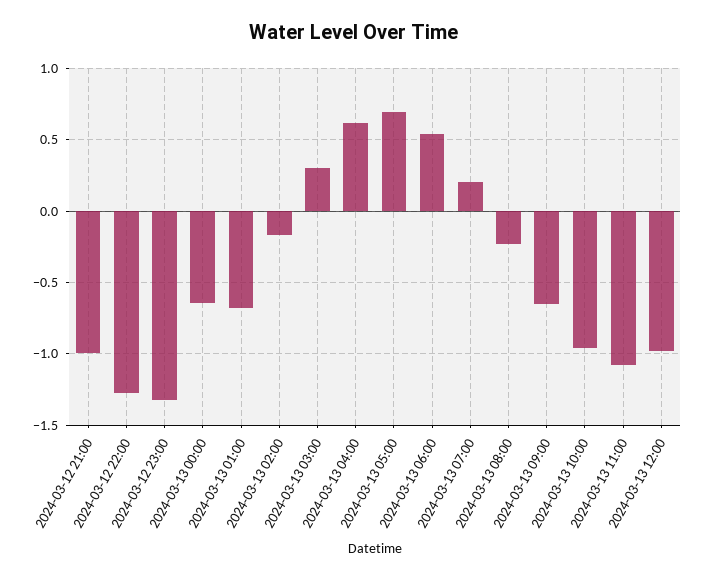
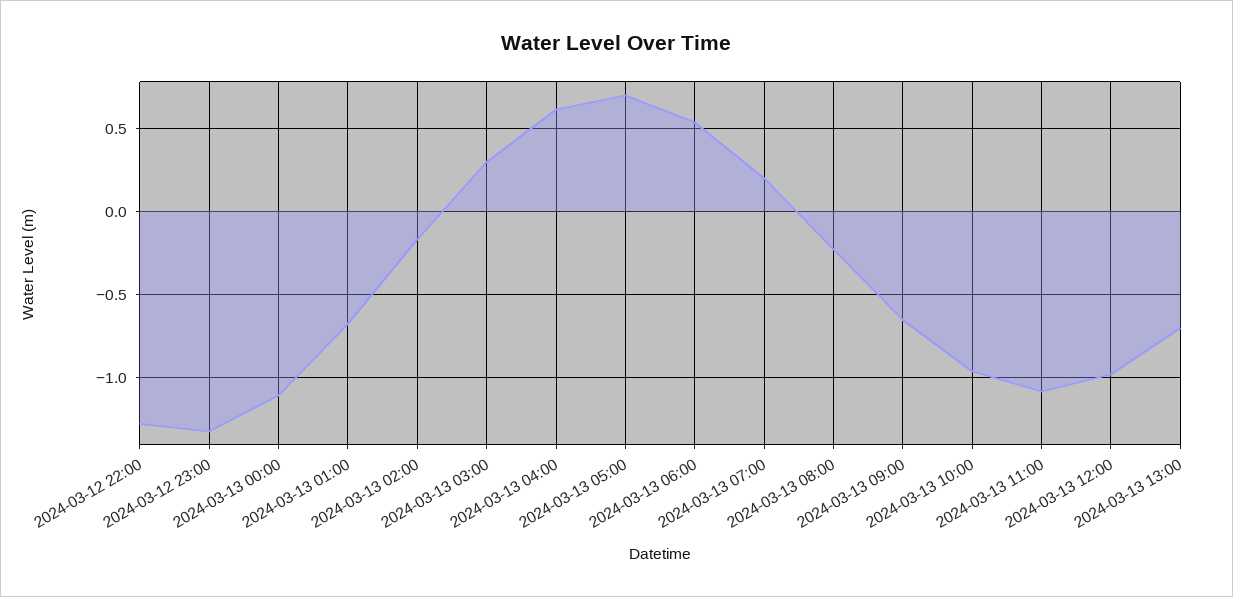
2024-03-12 21:00: -1 -> none
2024-03-13 00:00: -0.65 -> -1.1
2024-03-13 13:00: none -> -0.7

